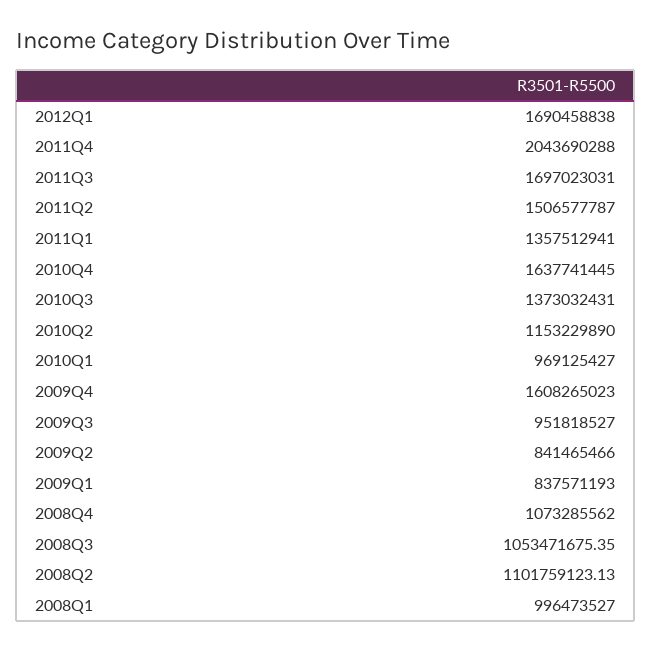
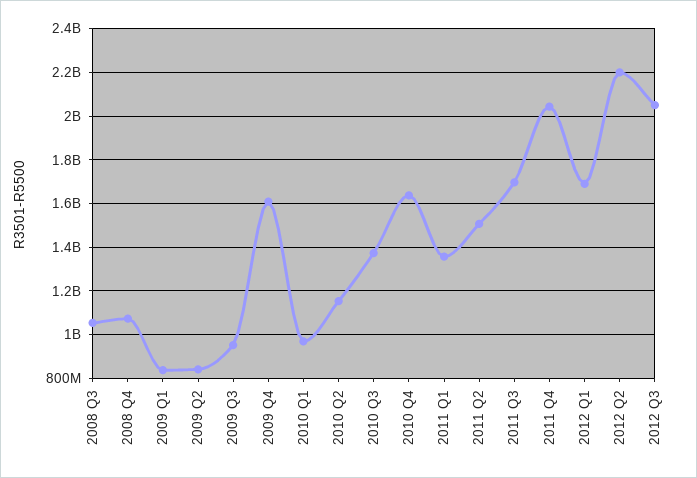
2008Q2: 1101759123.13 -> none
2008Q1: 996473527 -> none
2012 Q2: none -> 2200000000
2012 Q3: none -> 2050000000

